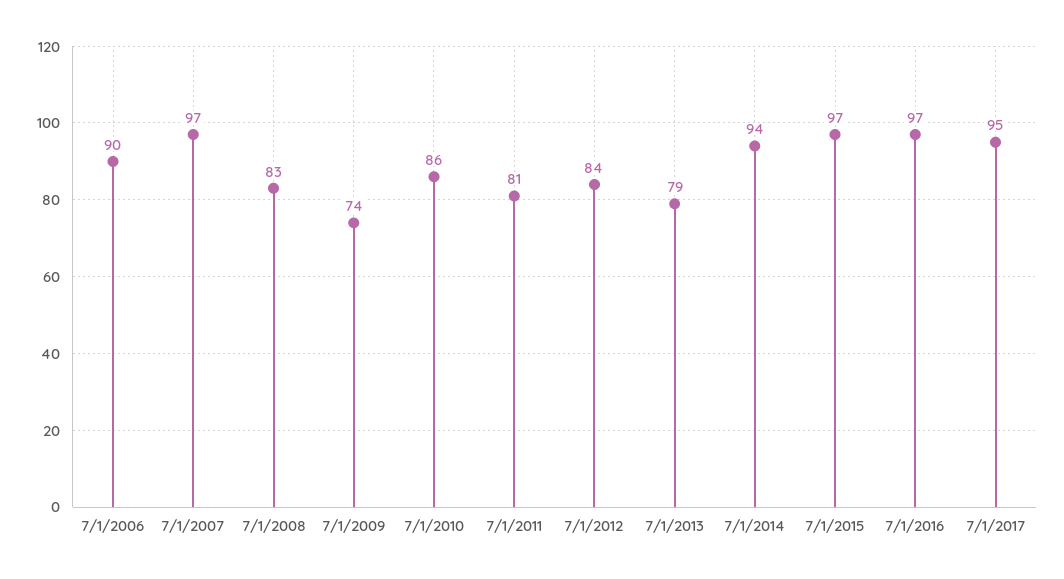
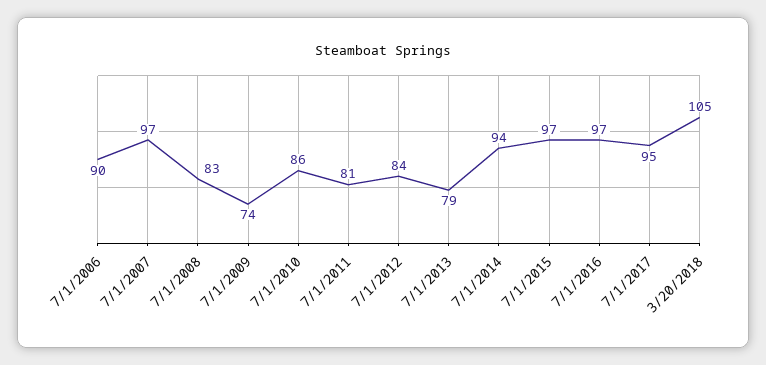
3/20/2018: none -> 105

